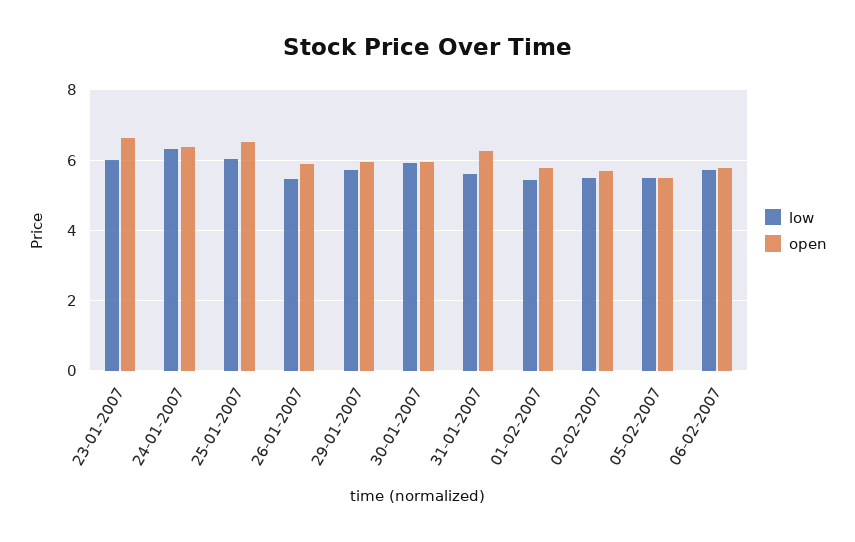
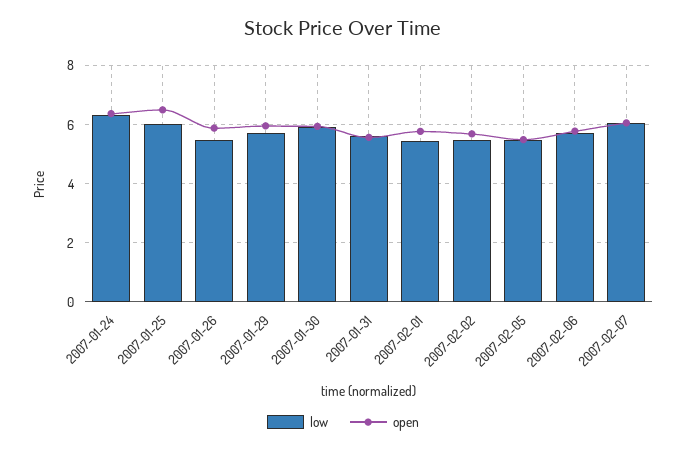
low, 23-01-2007: 6 -> none
open, 23-01-2007: 6.6 -> none
open, 31-01-2007: 6.2 -> 5.5
low, 2007-02-07: none -> 6
open, 2007-02-07: none -> 6

